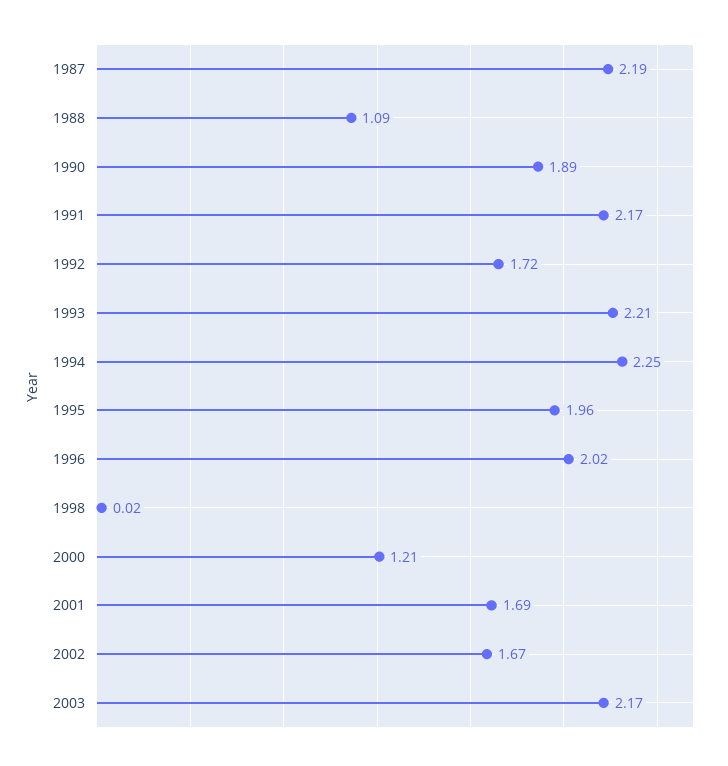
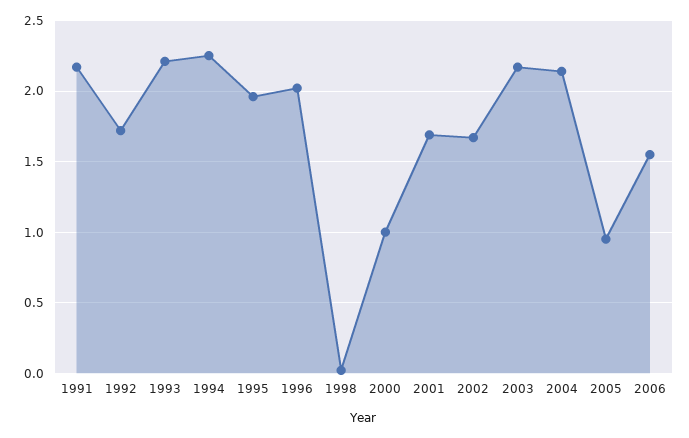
1987: 2.19 -> none
1988: 1.09 -> none
1990: 1.89 -> none
2000: 1.21 -> 1
2004: none -> 2.15
2005: none -> 0.95
2006: none -> 1.55

